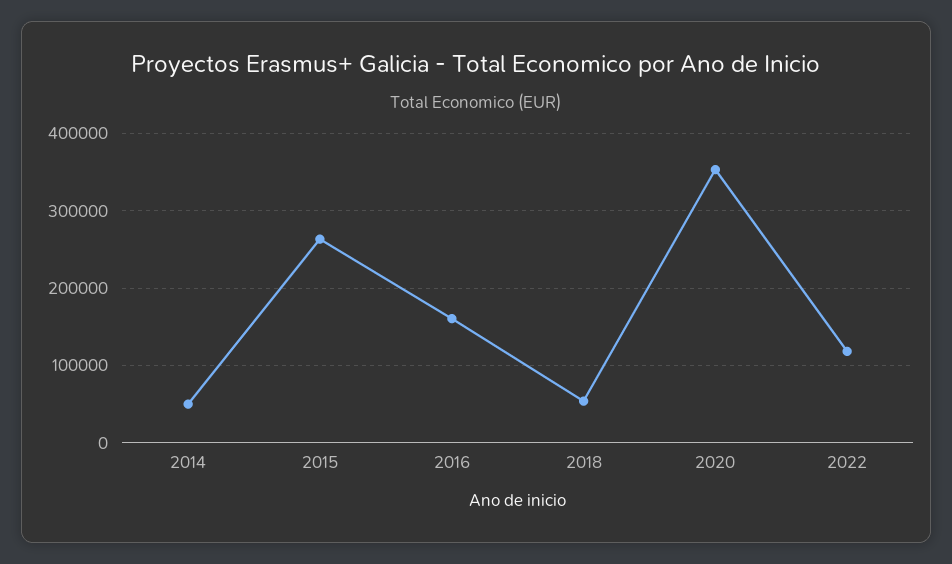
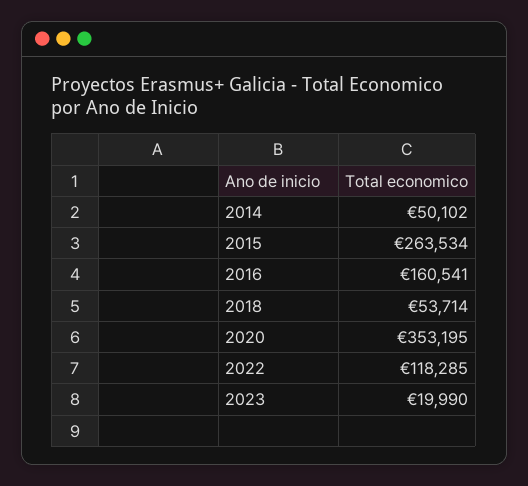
2023: none -> 19990

